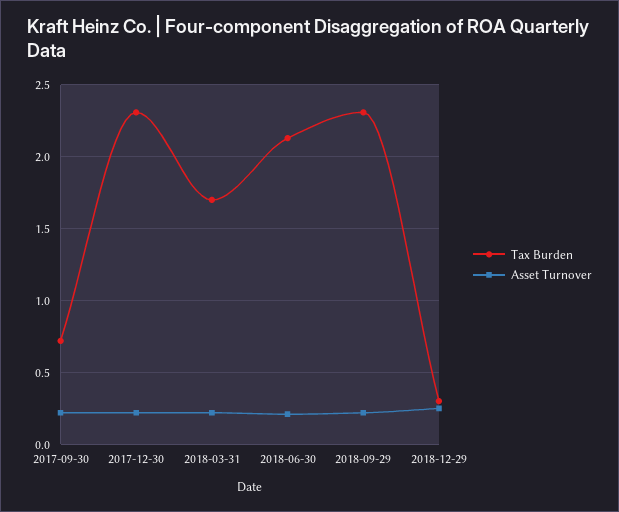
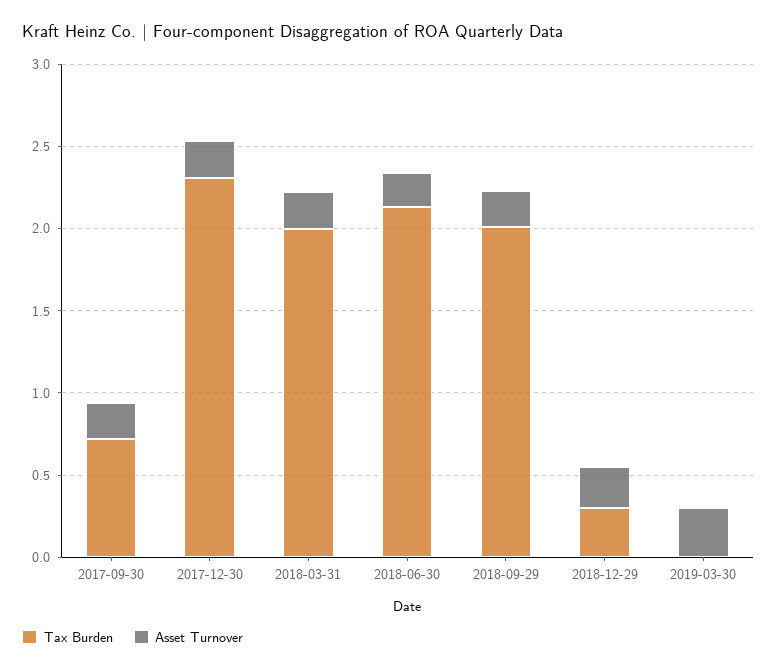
Tax Burden, 2018-03-31: 1.7 -> 2
Tax Burden, 2018-09-29: 2.3 -> 2
Tax Burden, 2019-03-30: none -> 0
Asset Turnover, 2019-03-30: none -> 0.3

